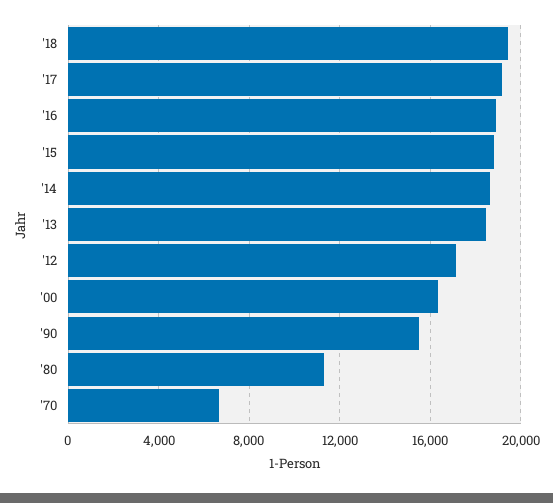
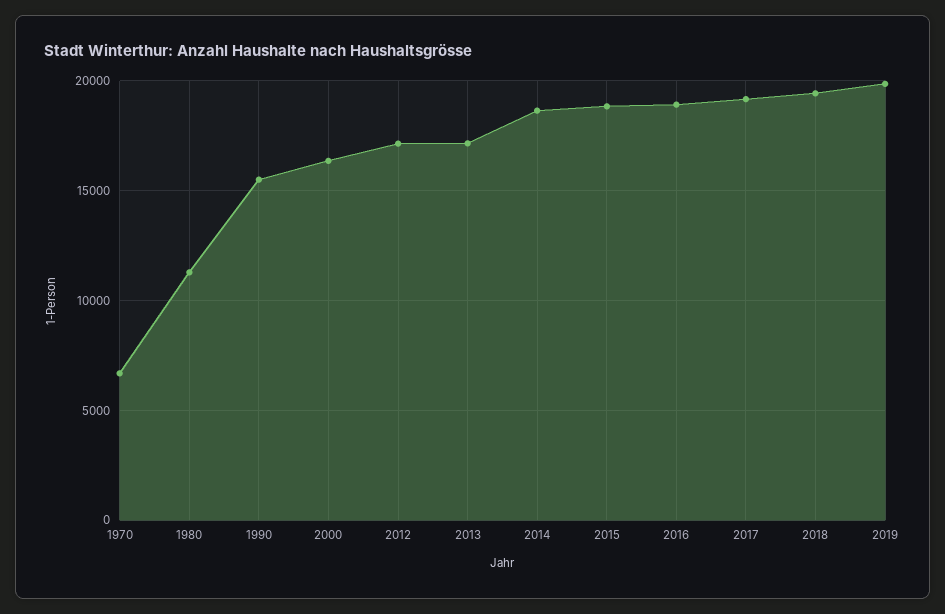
'13: 18500 -> 17000
2019: none -> 20000

